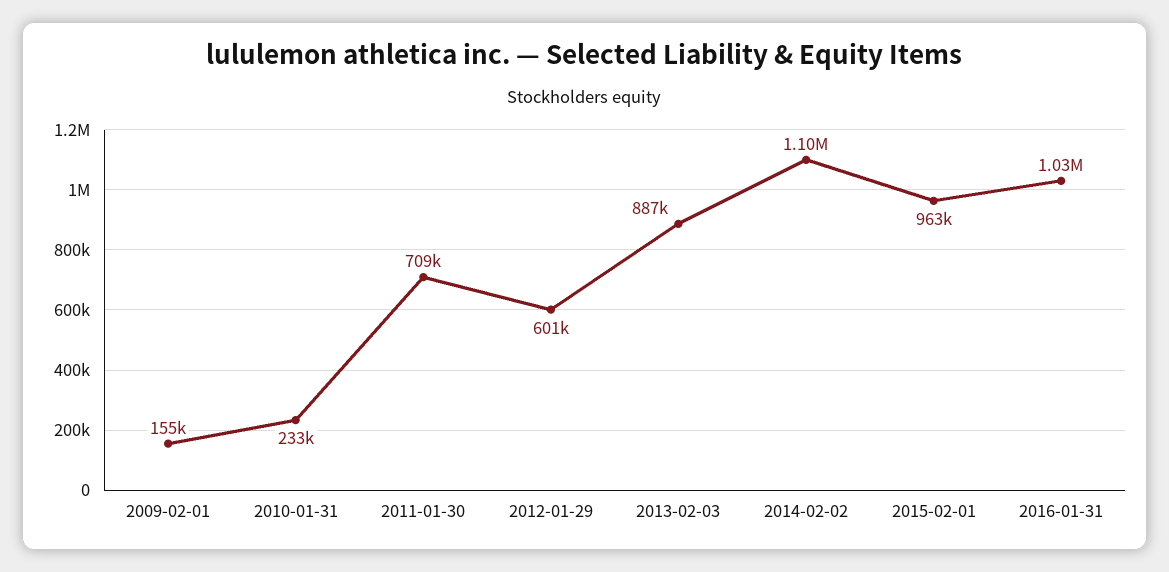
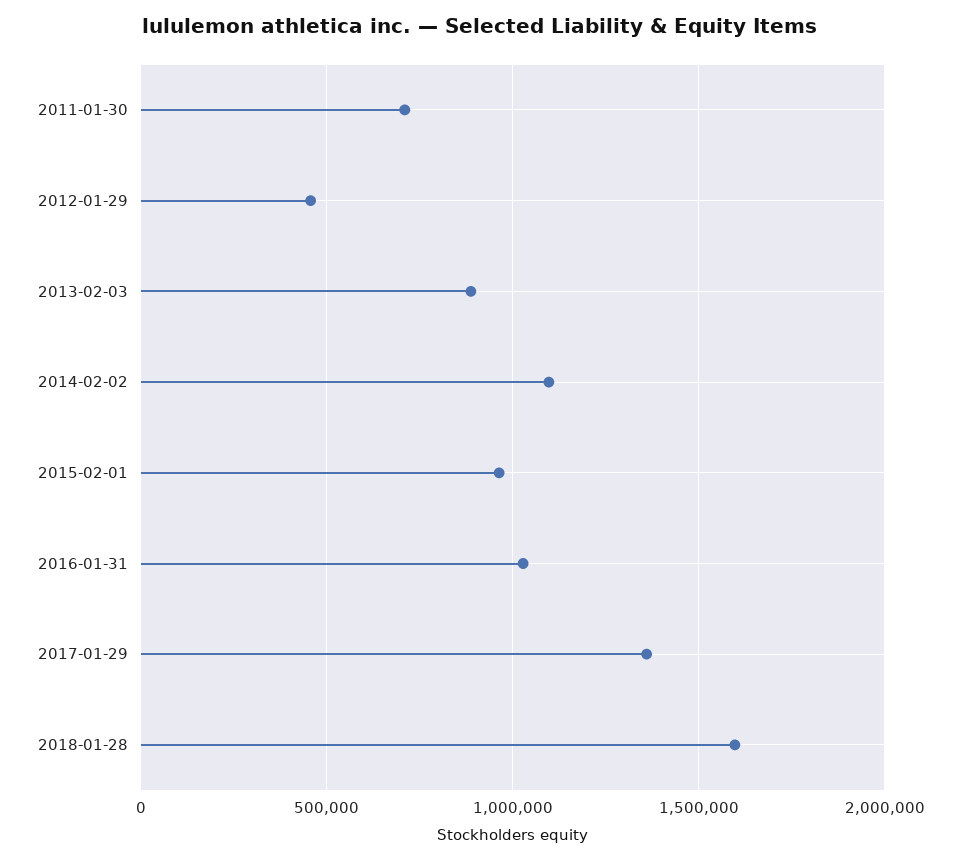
2009-02-01: 155000 -> none
2010-01-31: 233000 -> none
2012-01-29: 601000 -> 450000
2017-01-29: none -> 1350000
2018-01-28: none -> 1600000

